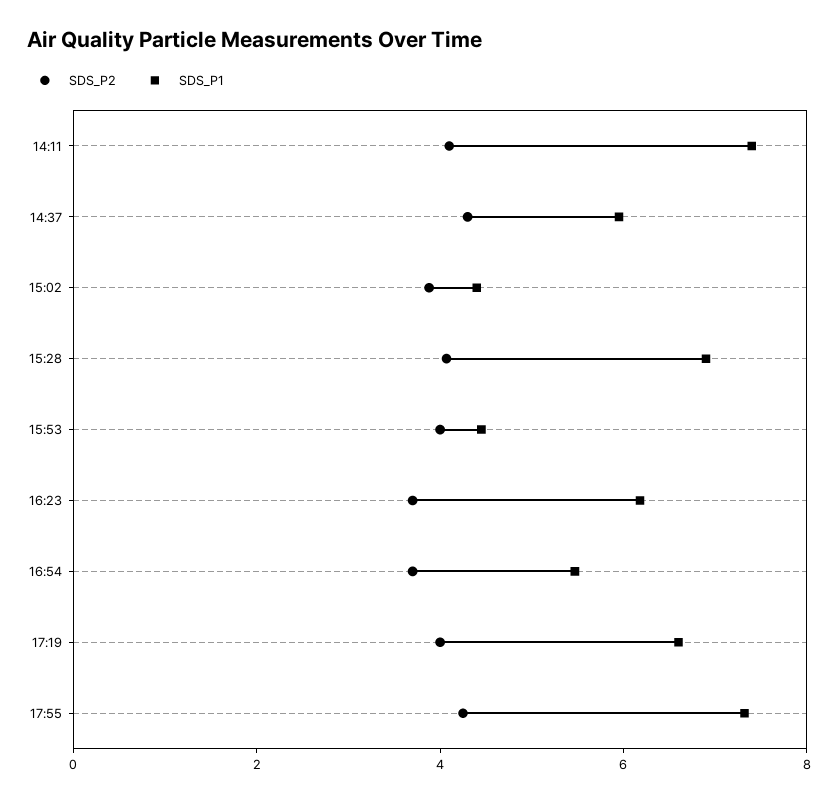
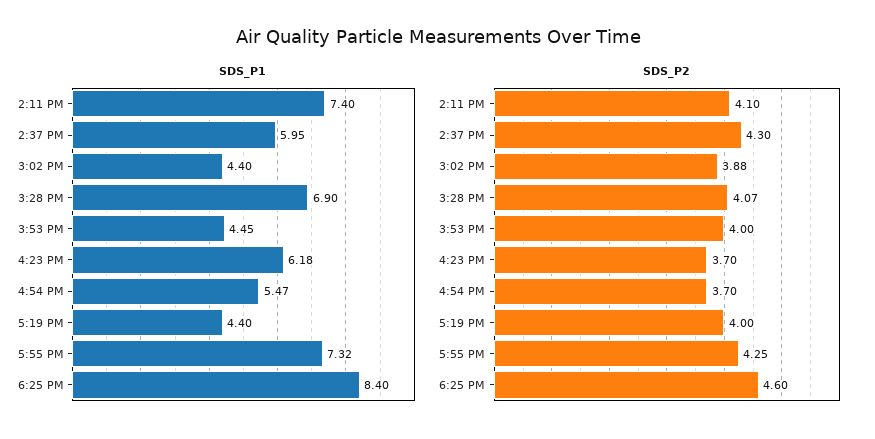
SDS_P1, 17:19: 6.5 -> 4.4
SDS_P1, 6:25 PM: none -> 8.4
SDS_P2, 6:25 PM: none -> 4.6

